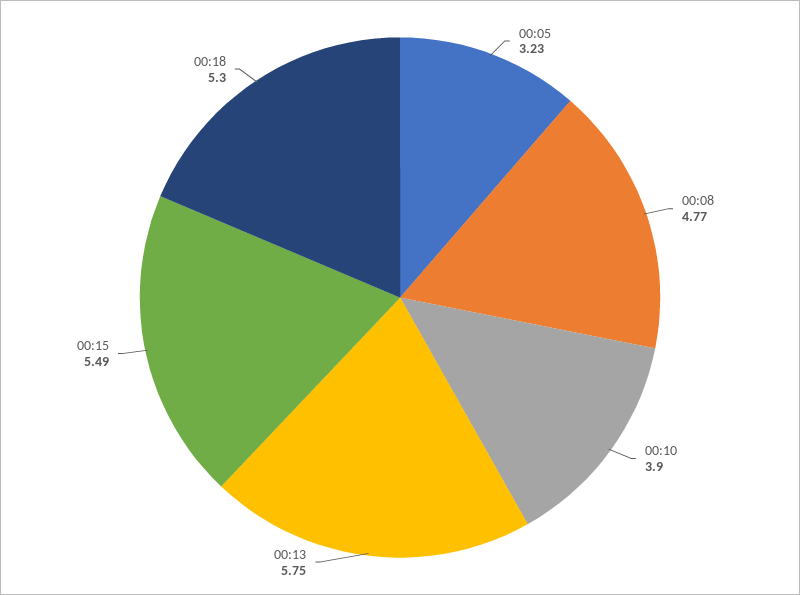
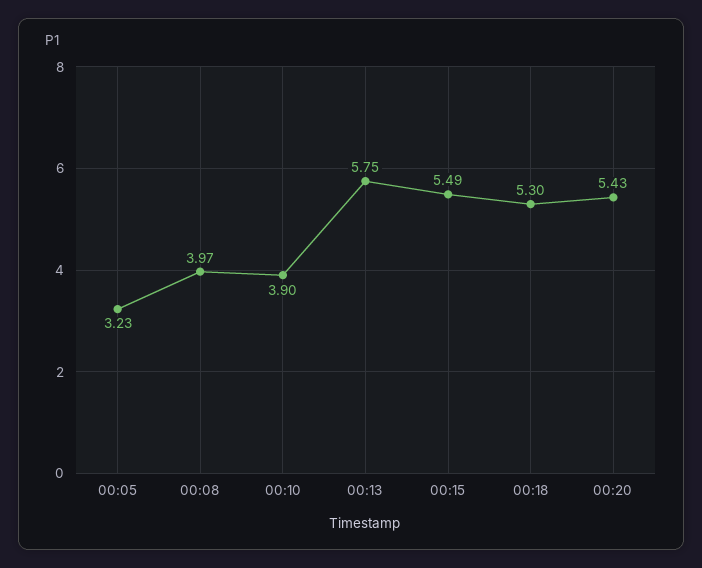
00:08: 4.77 -> 3.97
00:20: none -> 5.43

